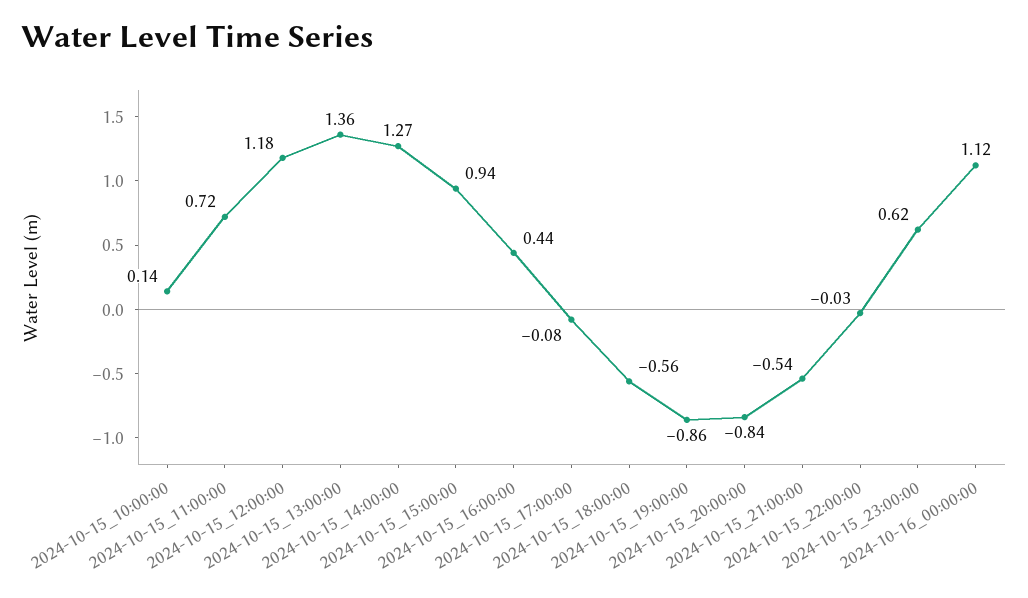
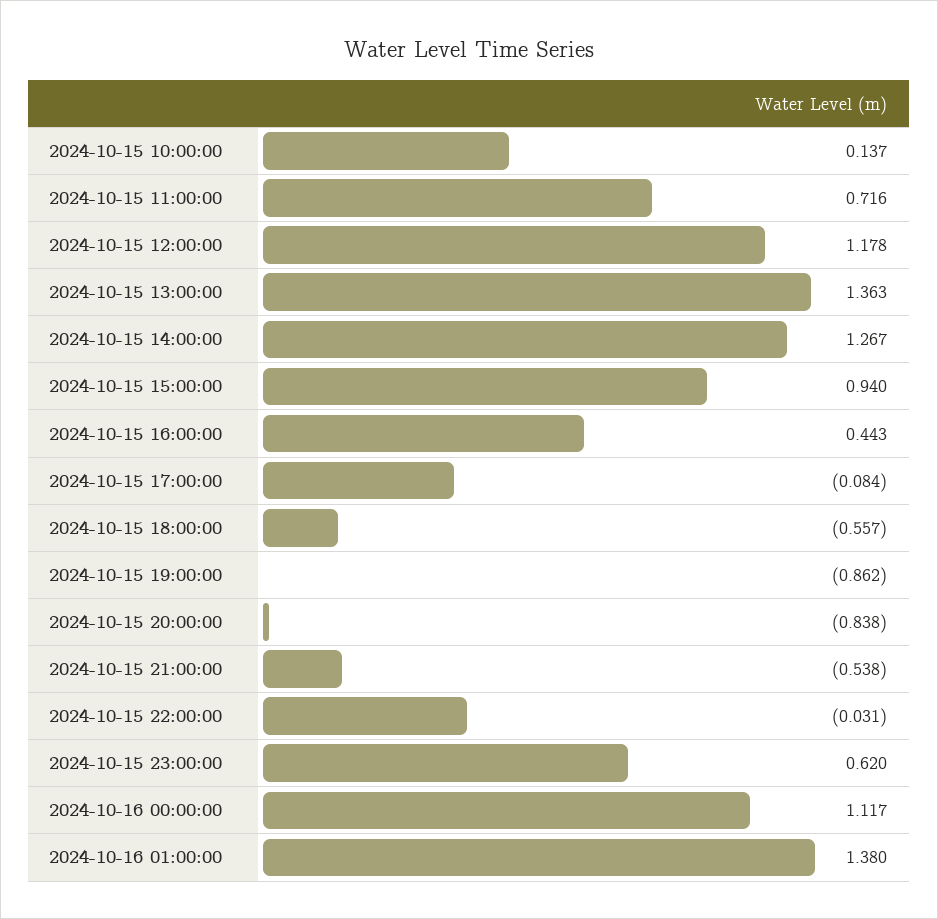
2024-10-16 01:00:00: none -> 1.38

